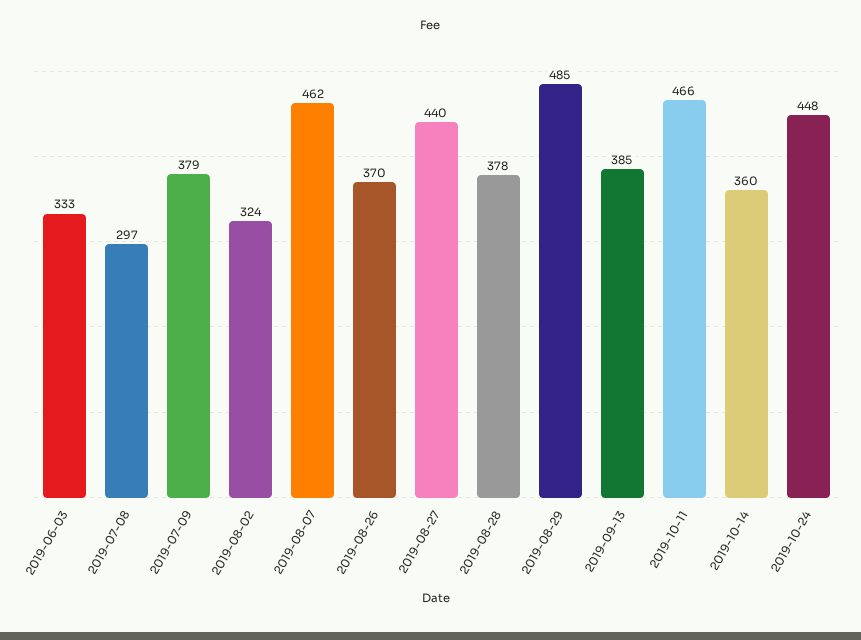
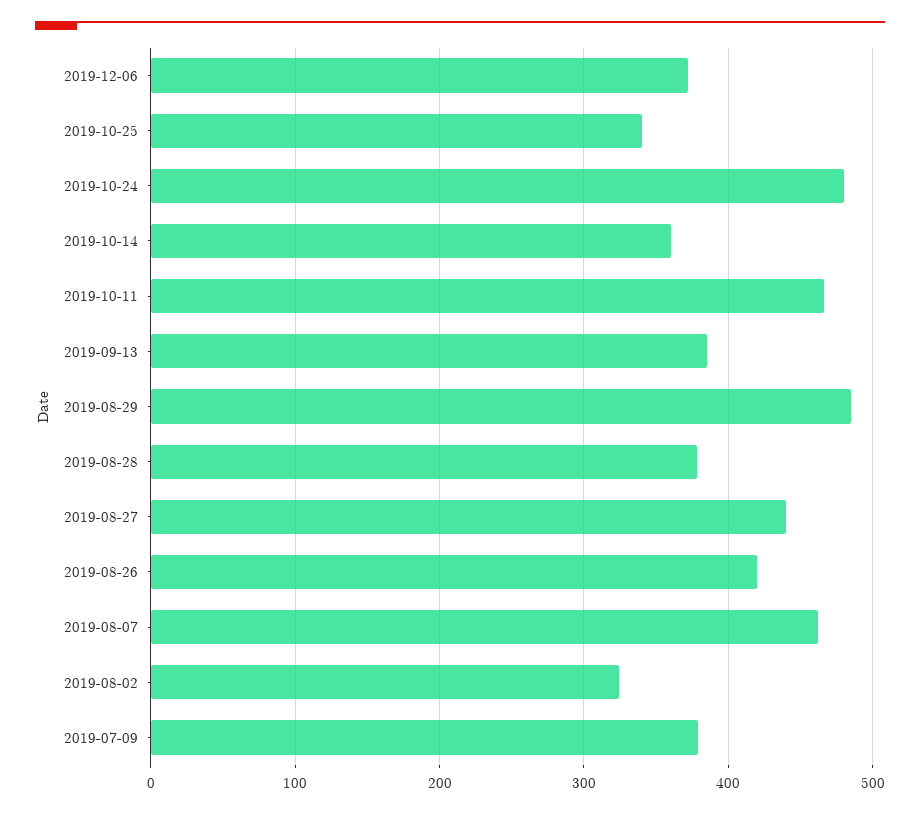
2019-06-03: 333 -> none
2019-07-08: 297 -> none
2019-08-26: 370 -> 420
2019-10-24: 448 -> 480
2019-12-06: none -> 370
2019-10-25: none -> 340

